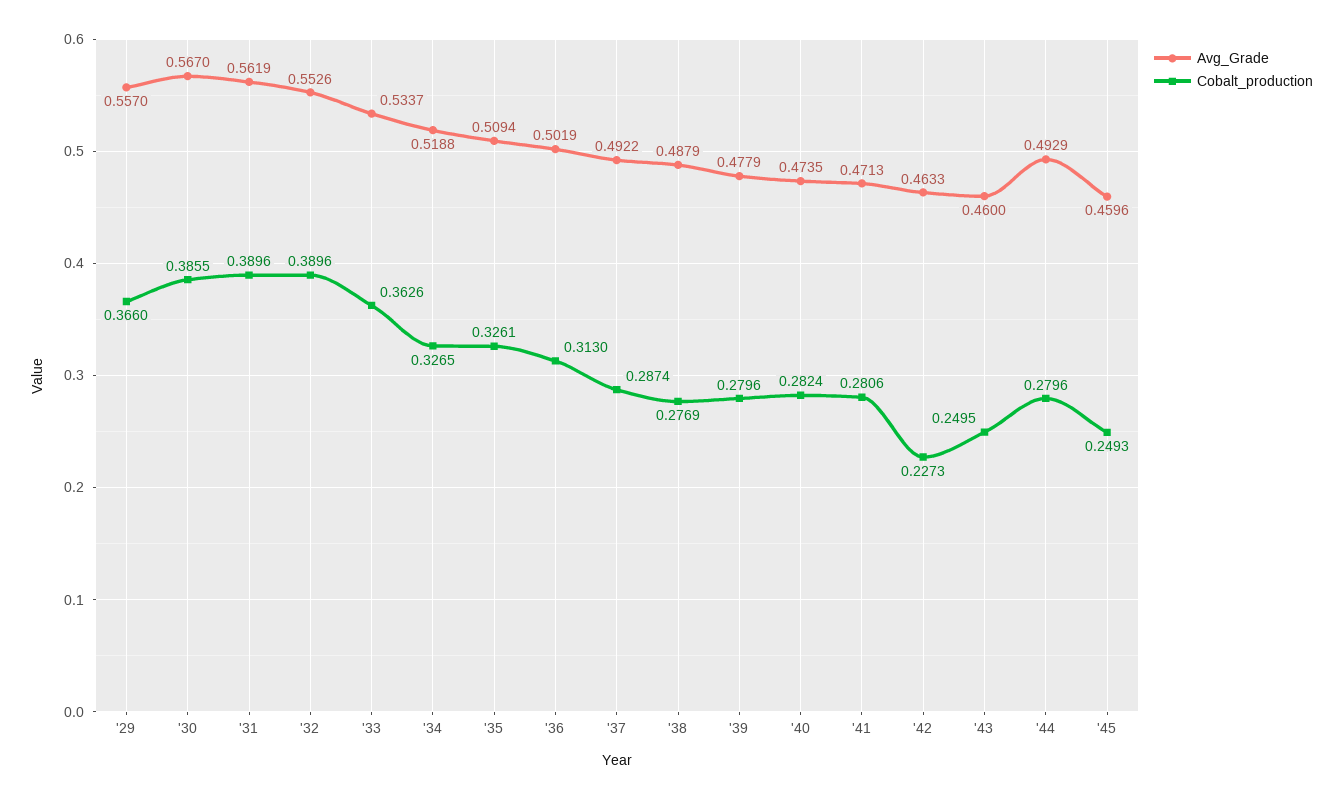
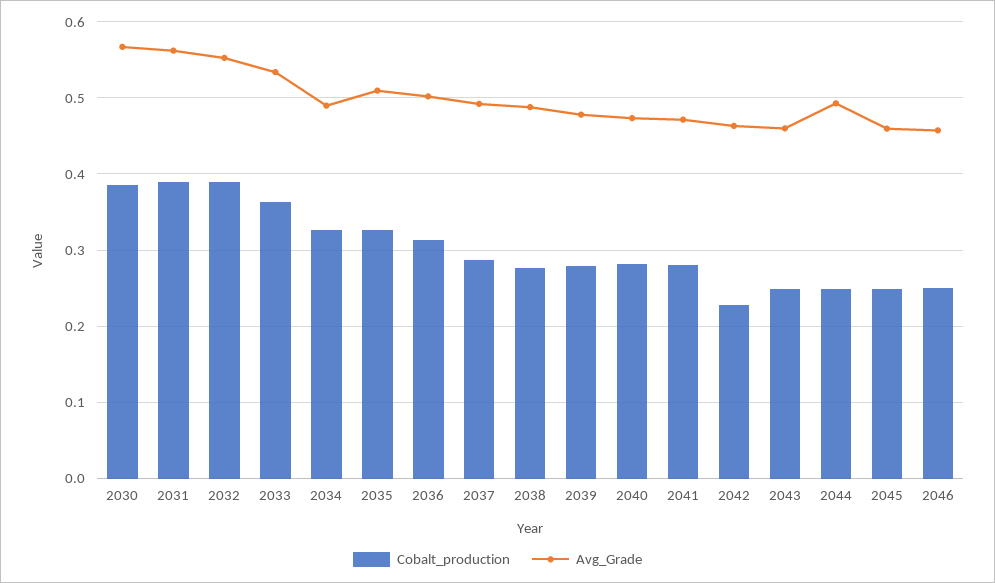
Avg_Grade, '29: 0.557 -> none
Cobalt_production, '29: 0.366 -> none
Avg_Grade, '34: 0.5188 -> 0.49
Cobalt_production, '44: 0.2796 -> 0.25
Cobalt_production, 2046: none -> 0.25
Avg_Grade, 2046: none -> 0.46

